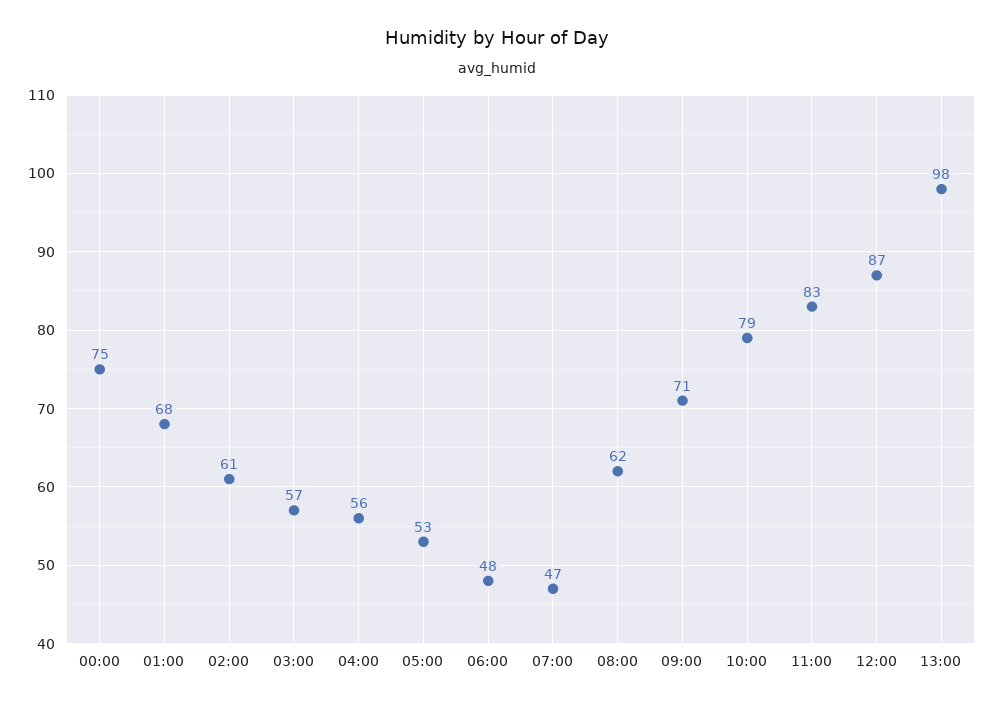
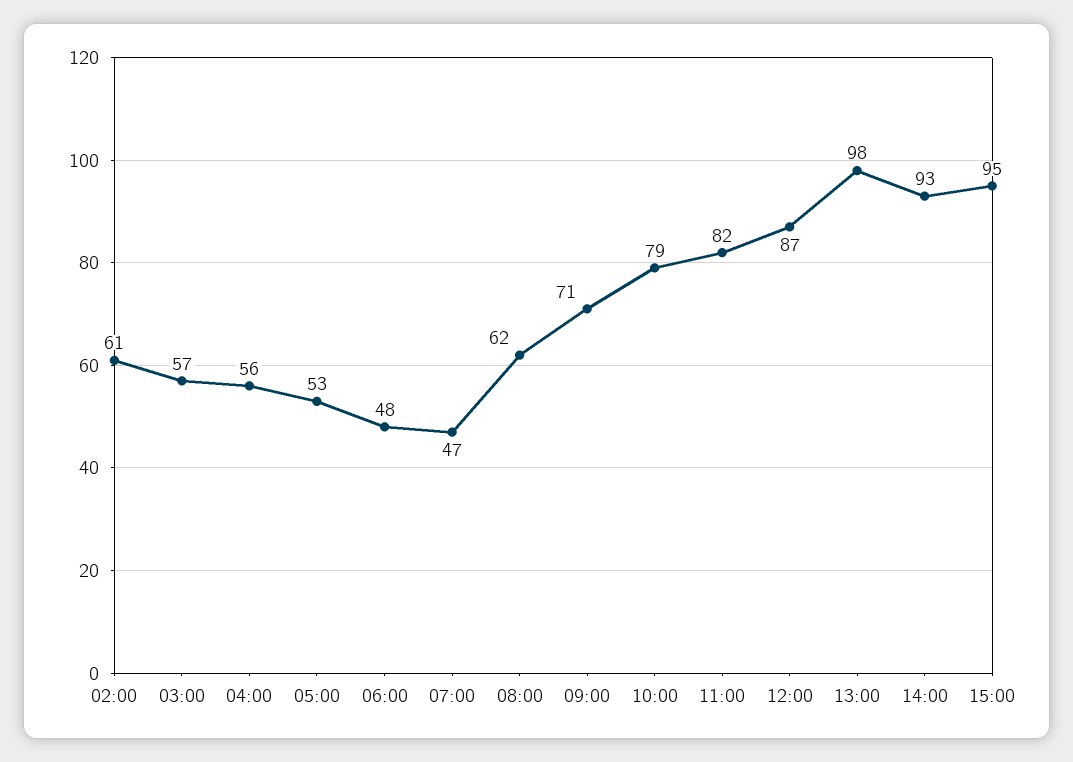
00:00: 75 -> none
01:00: 68 -> none
11:00: 83 -> 82
14:00: none -> 93
15:00: none -> 95

